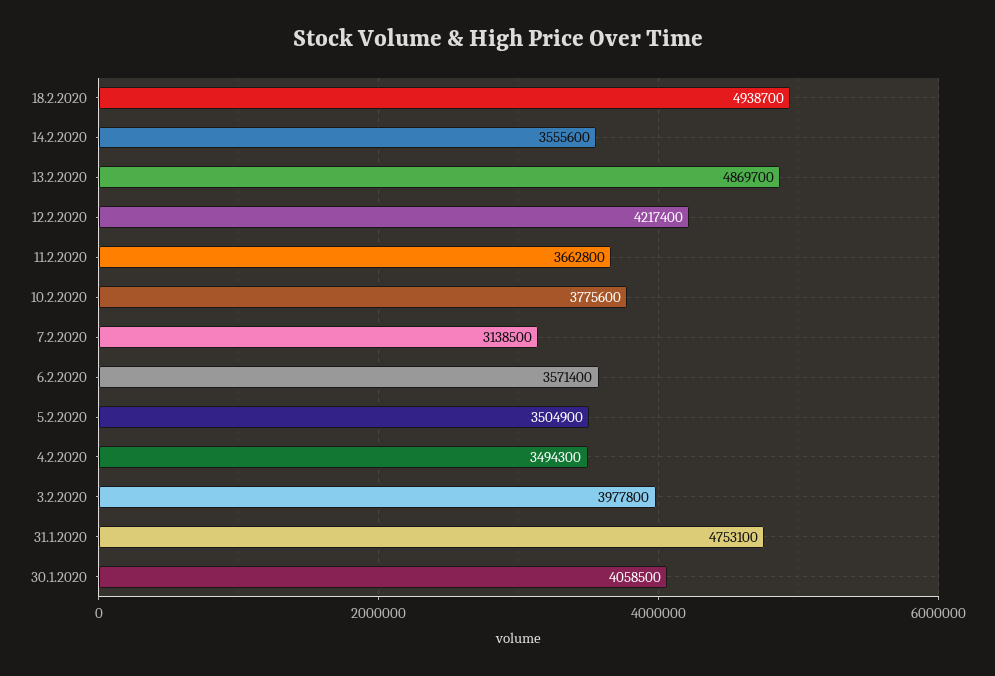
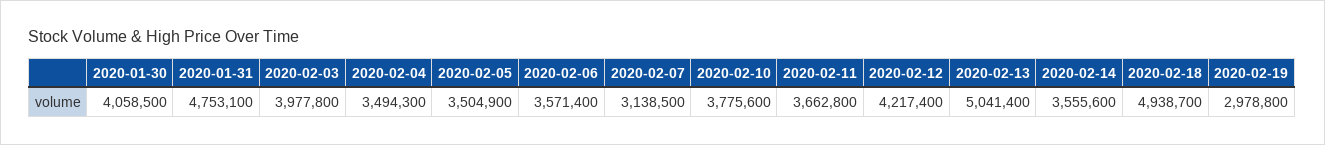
13.2.2020: 4869700 -> 5041400
2020-02-19: none -> 2978800

